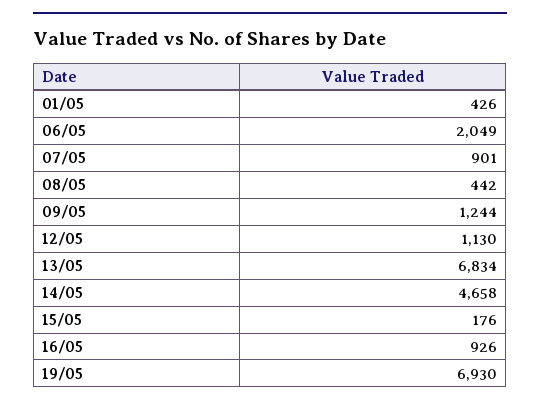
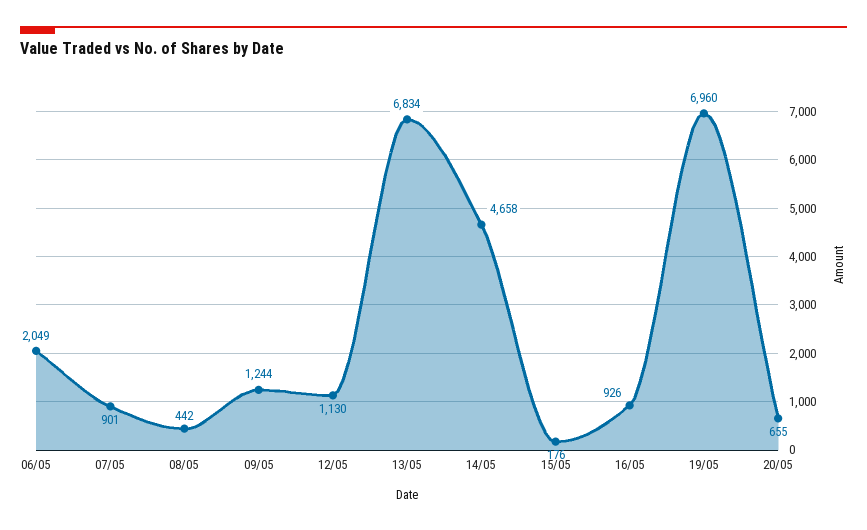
01/05: 426 -> none
19/05: 6930 -> 6960
20/05: none -> 655

